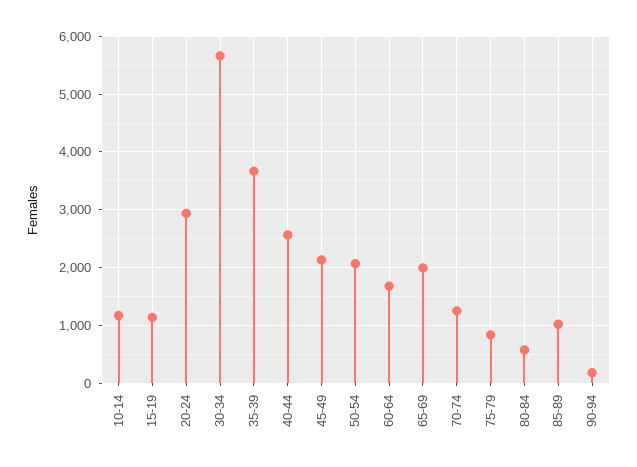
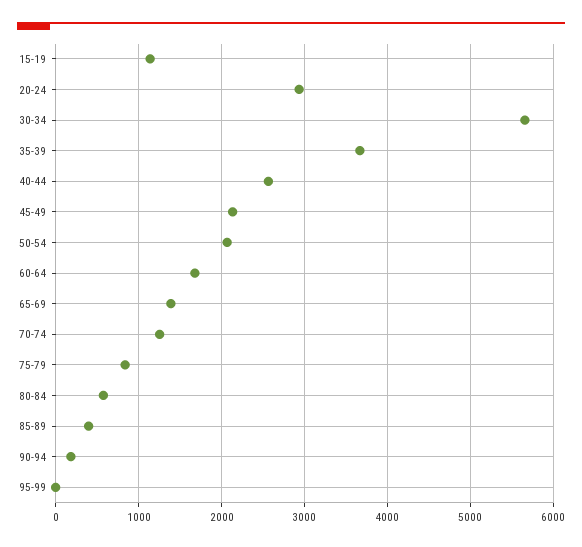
10-14: 1200 -> none
65-69: 2000 -> 1400
85-89: 1000 -> 400
95-99: none -> 0

